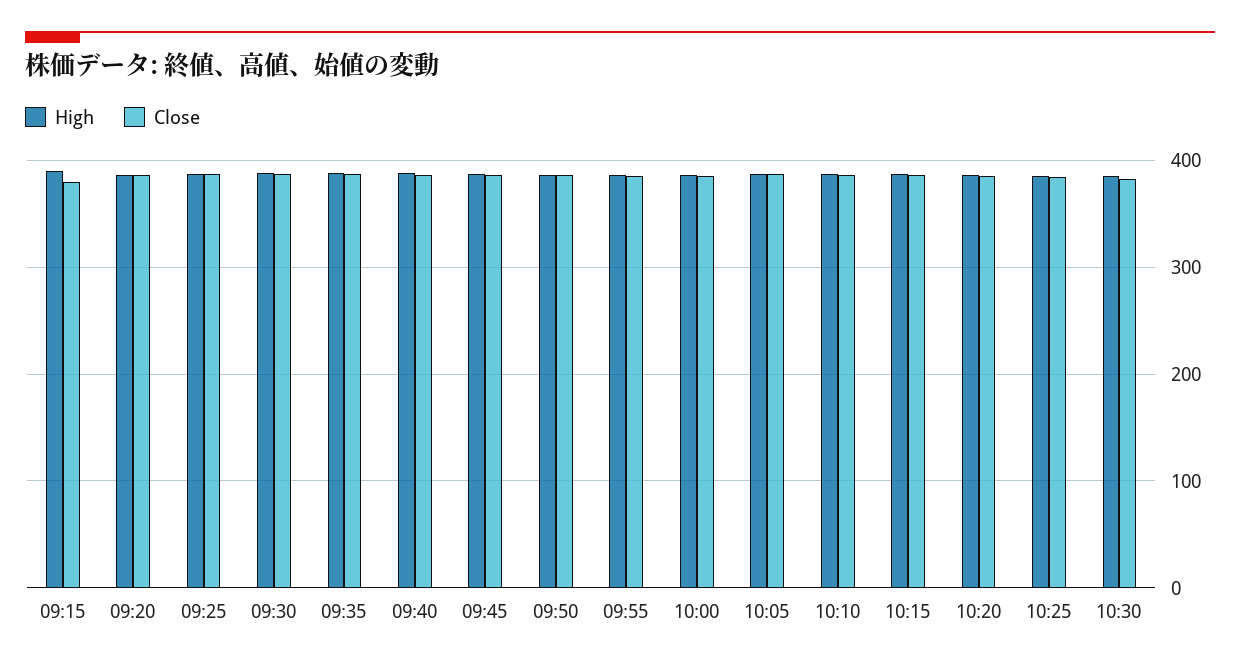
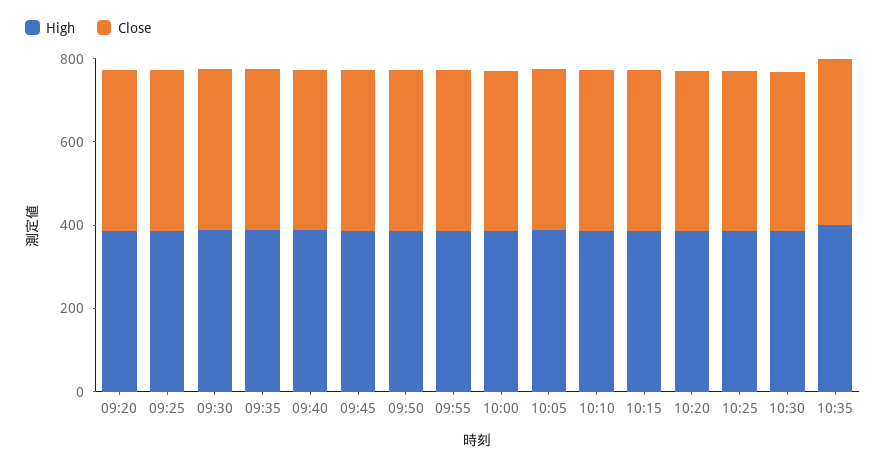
High, 09:15: 390 -> none
Close, 09:15: 380 -> none
High, 10:35: none -> 400
Close, 10:35: none -> 400

